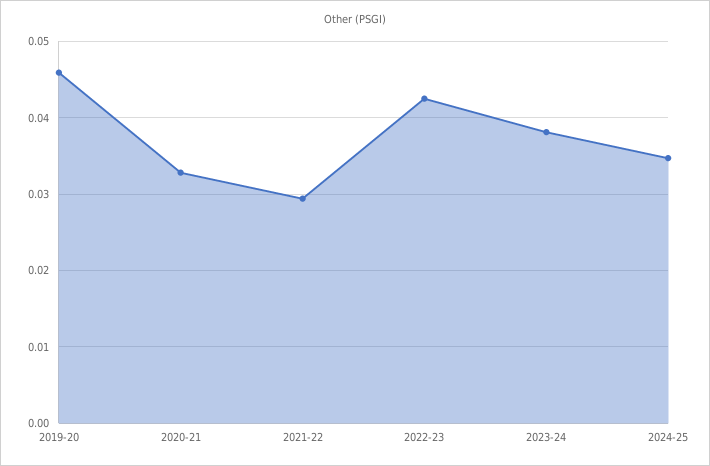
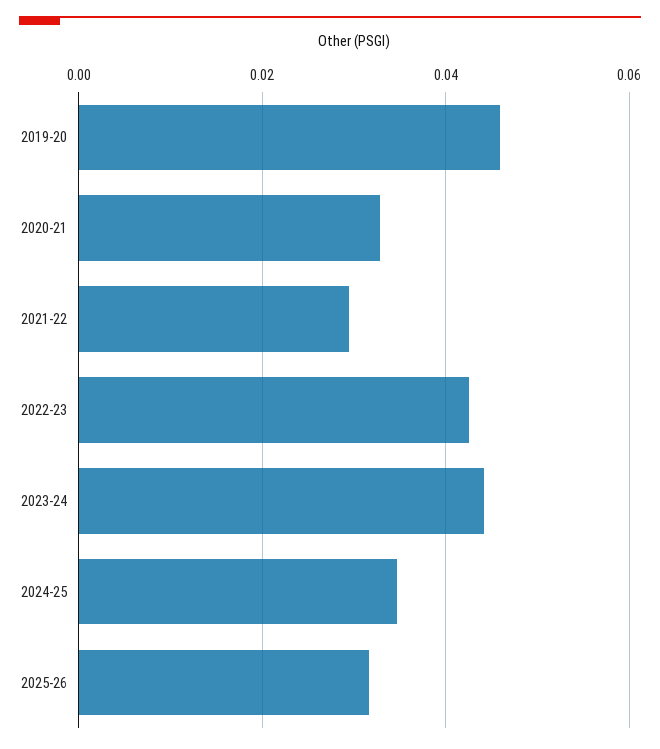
2023-24: 0.038 -> 0.044
2025-26: none -> 0.032

